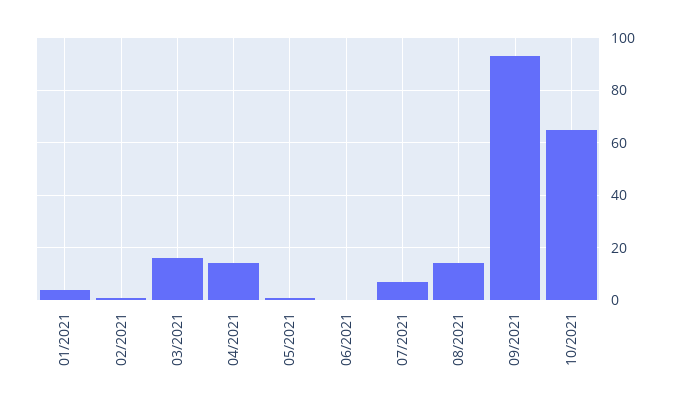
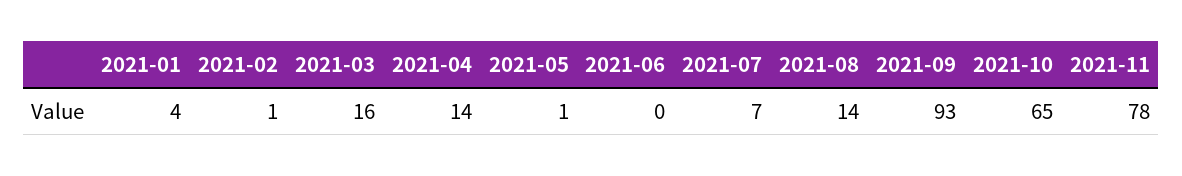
2021-11: none -> 78

